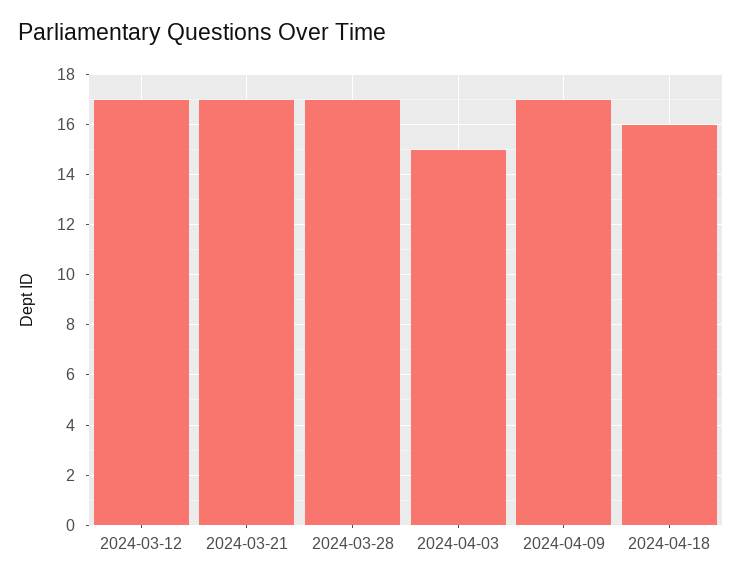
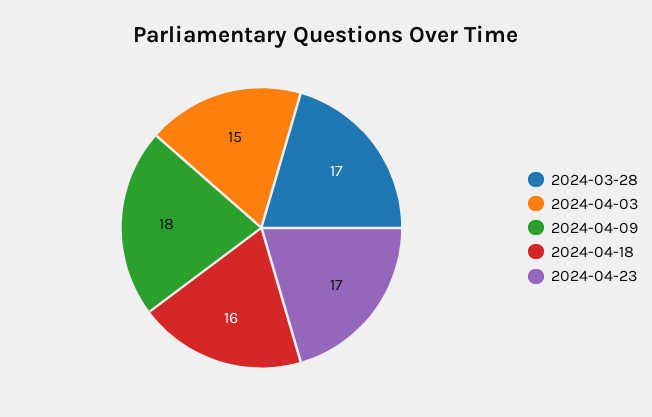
2024-03-12: 17 -> none
2024-03-21: 17 -> none
2024-04-09: 17 -> 18
2024-04-23: none -> 17

